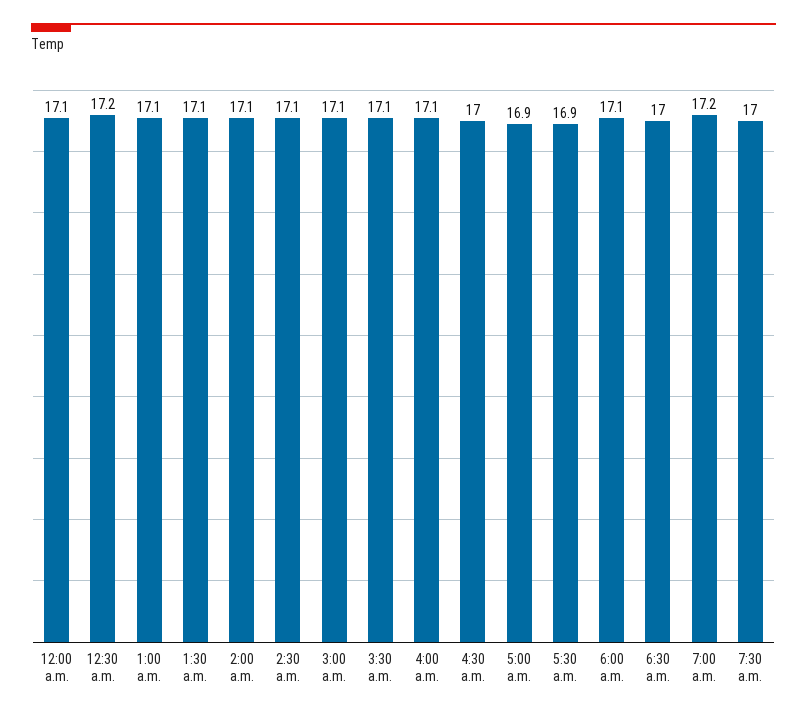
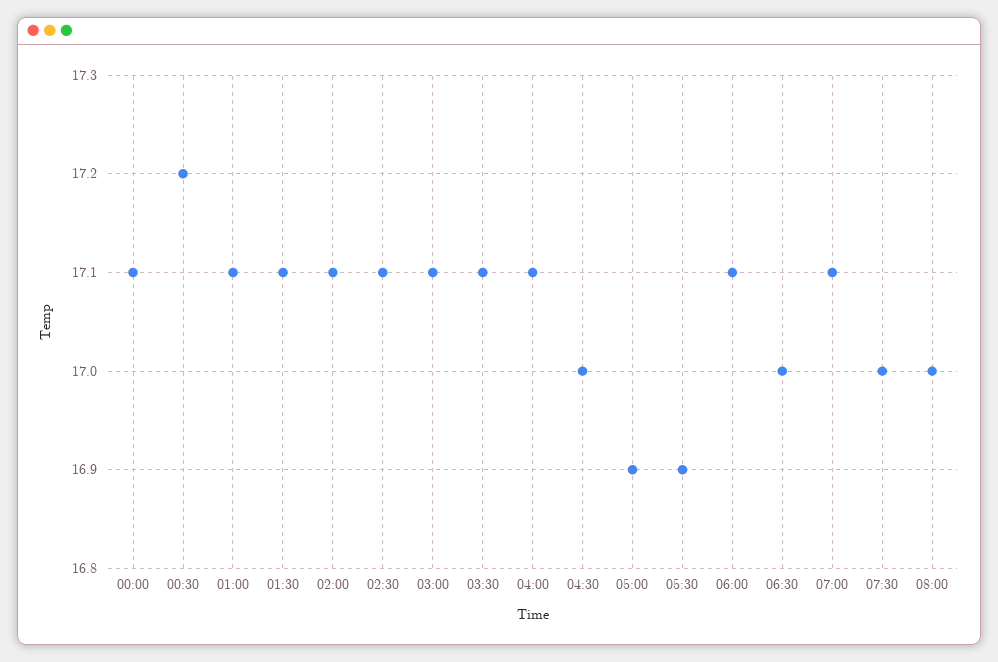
7:00 a.m.: 17.2 -> 17.1
08:00: none -> 17

